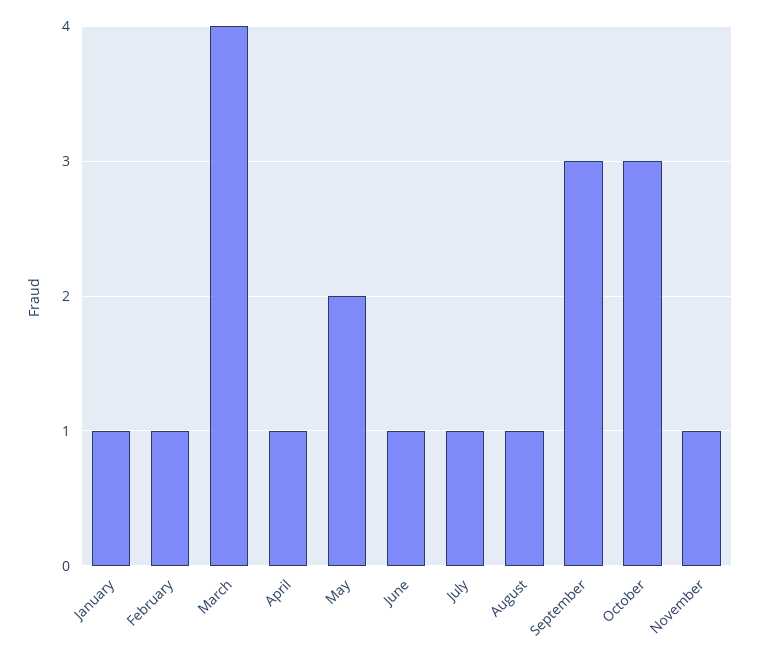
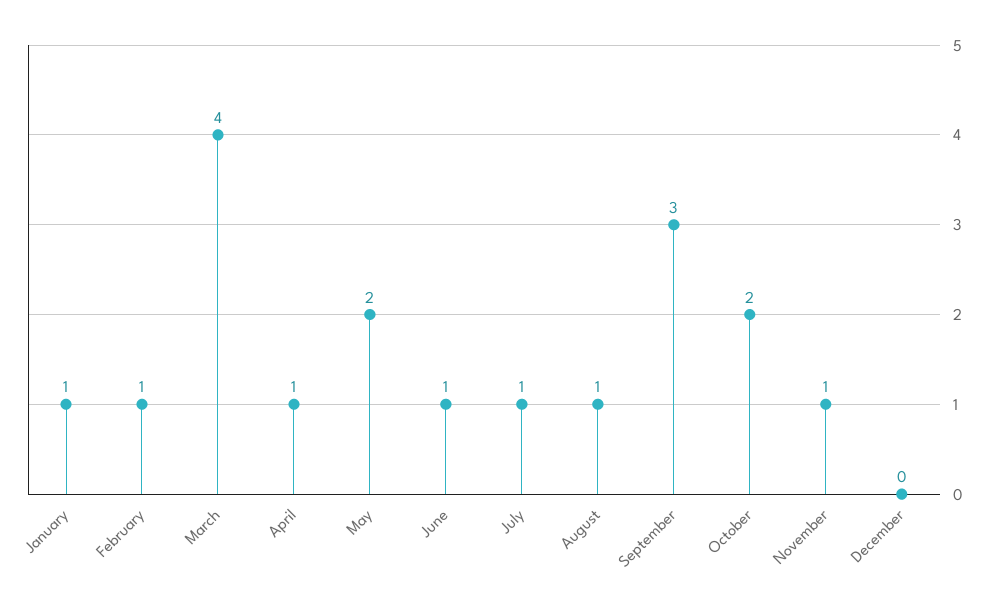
October: 3 -> 2
December: none -> 0

